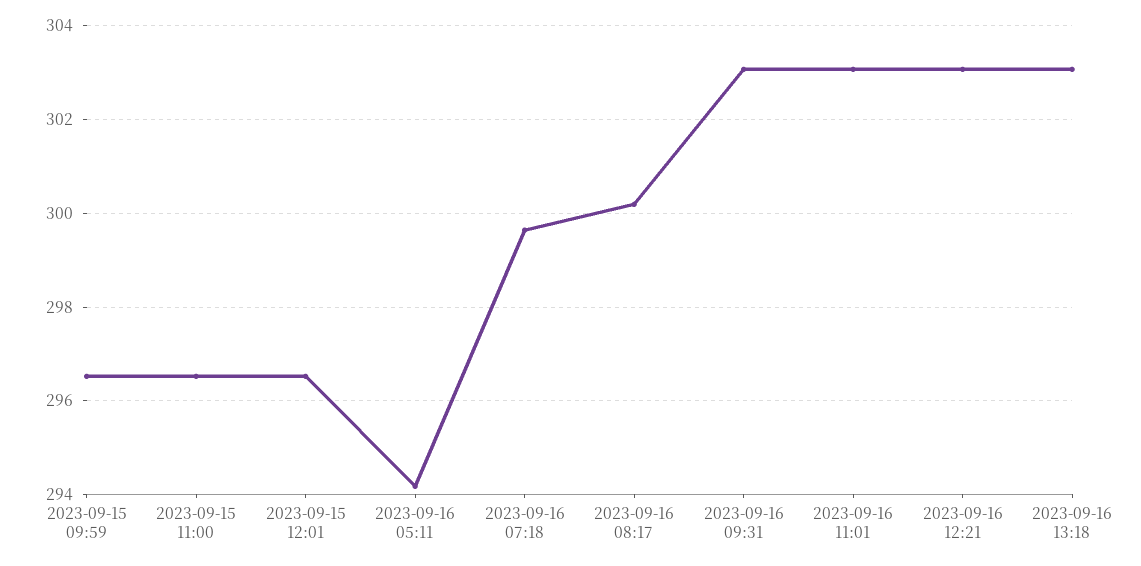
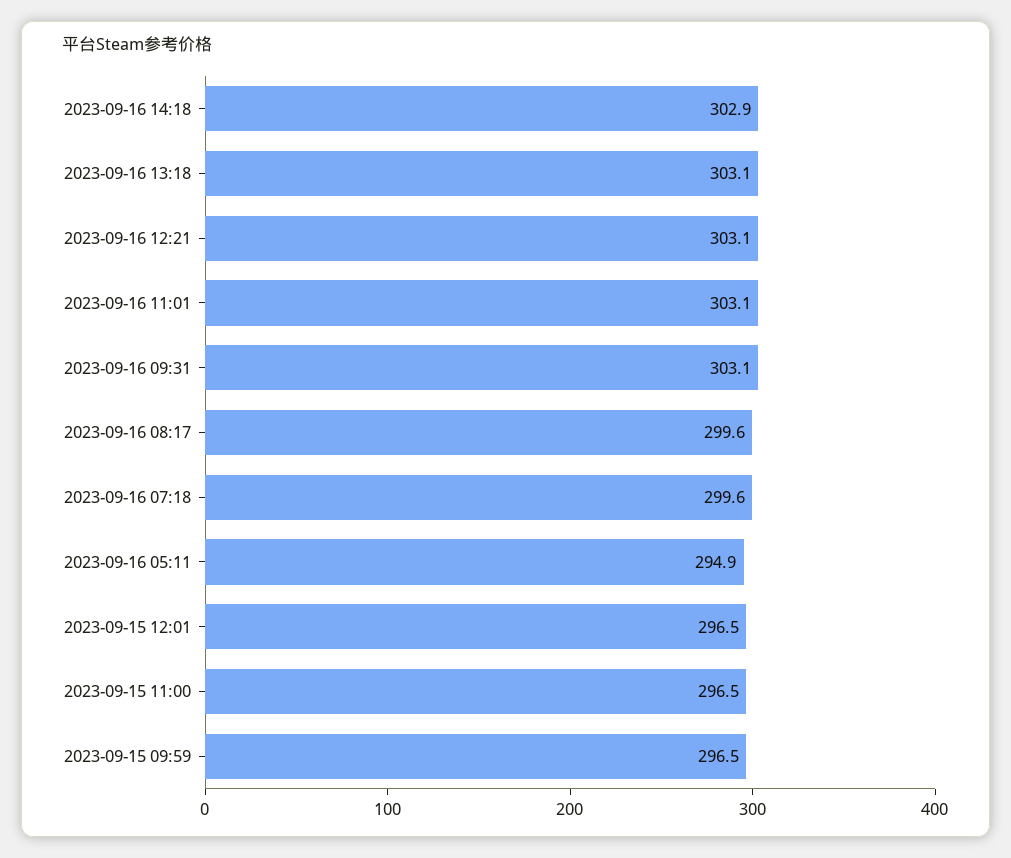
2023-09-16 05:11: 294.2 -> 294.9
2023-09-16 08:17: 300.2 -> 299.6
2023-09-16 14:18: none -> 302.9

